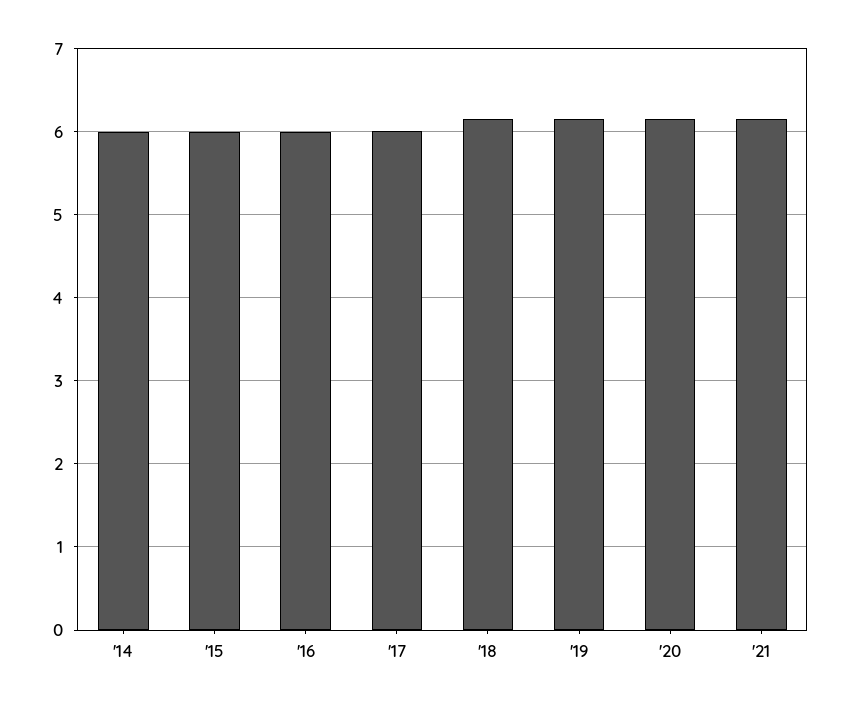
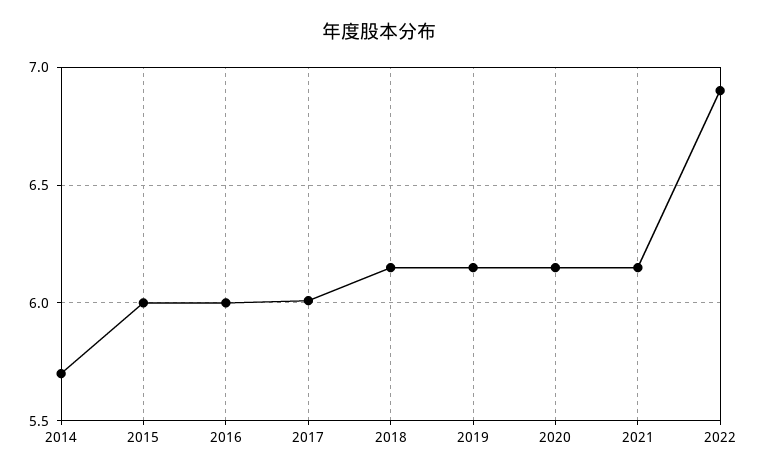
'14: 6 -> 5.7
2022: none -> 6.9

